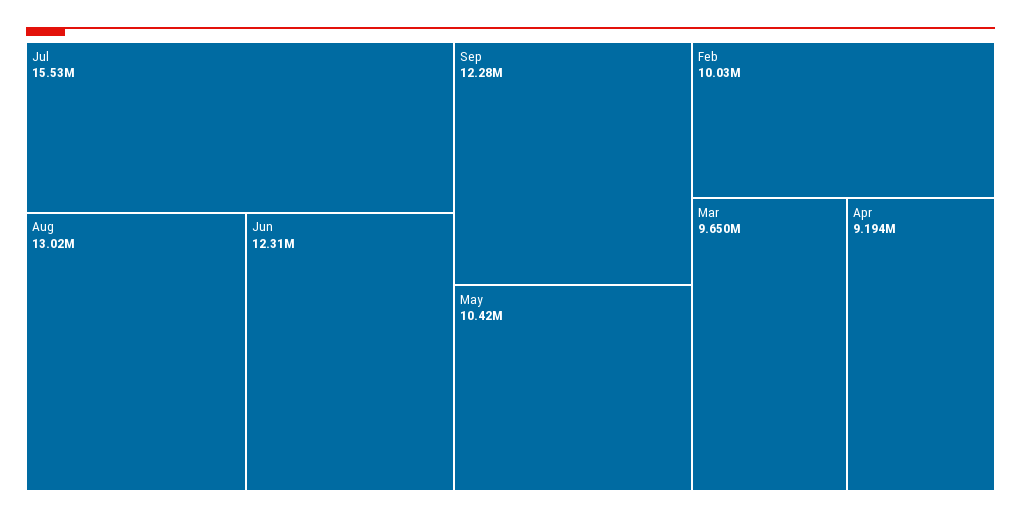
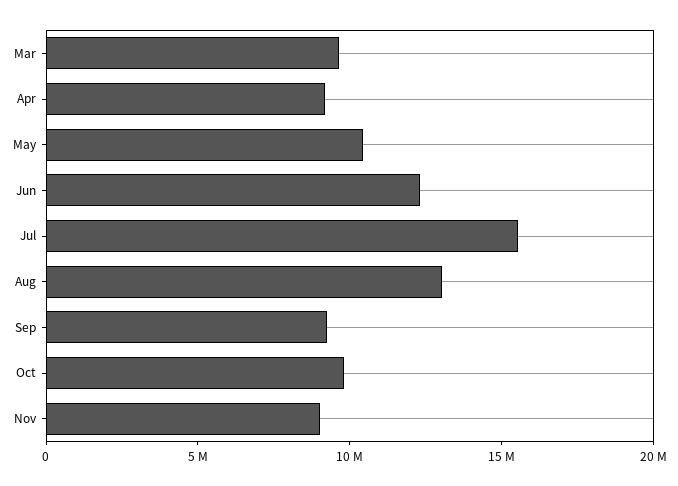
Sep: 12280000 -> 9000000
Feb: 10030000 -> none
Oct: none -> 10000000
Nov: none -> 9000000

